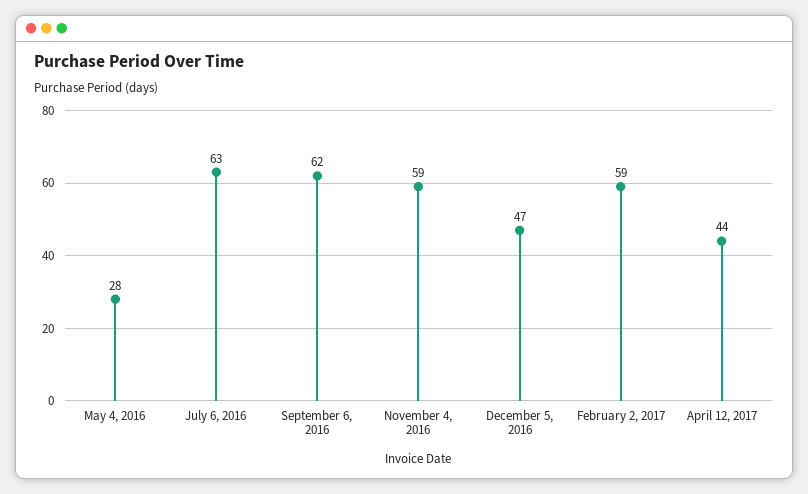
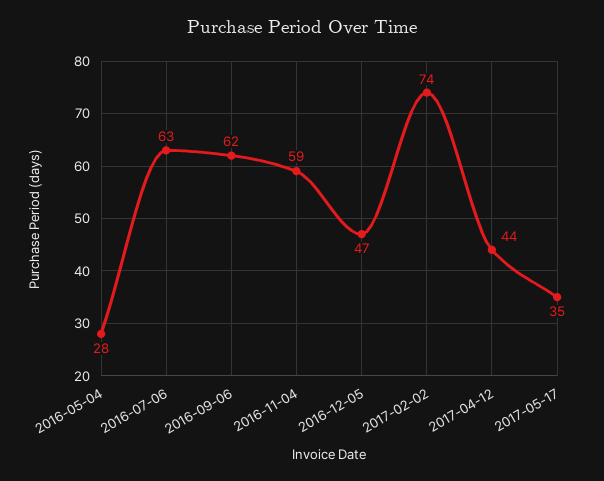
February 2, 2017: 59 -> 74
2017-05-17: none -> 35

